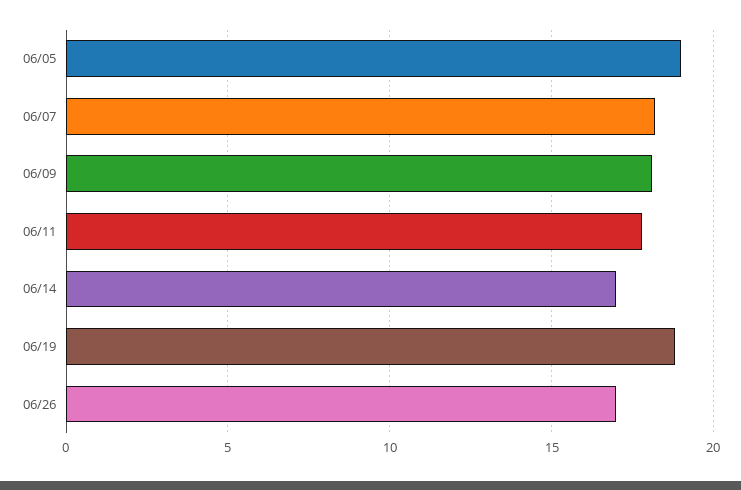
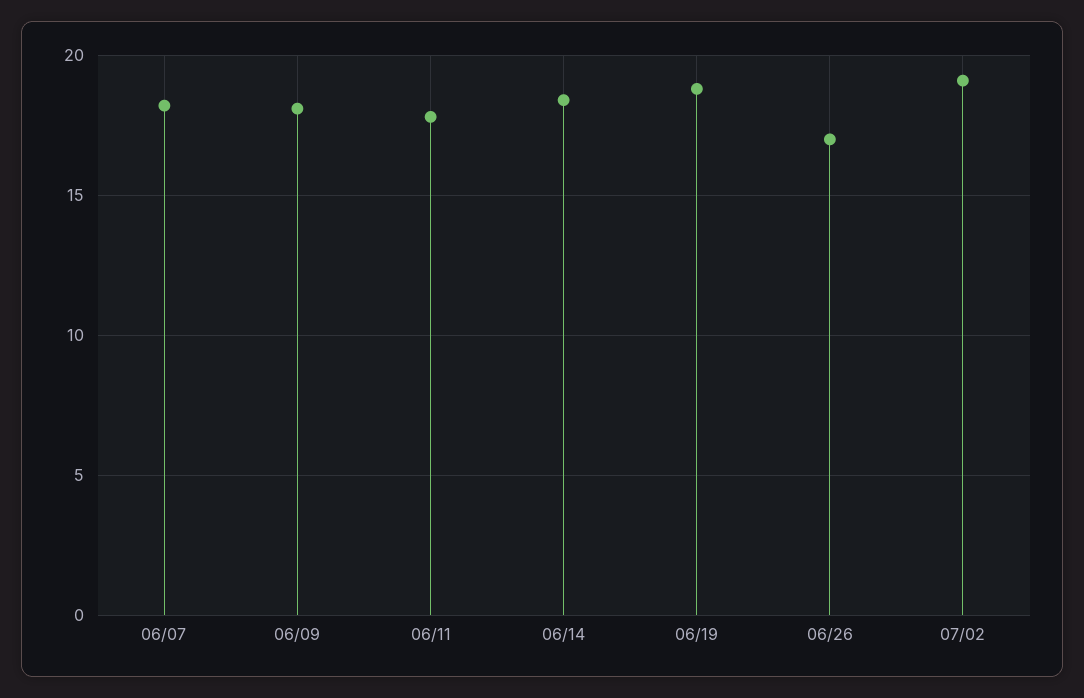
06/05: 19 -> none
06/14: 17 -> 18.5
07/02: none -> 19

